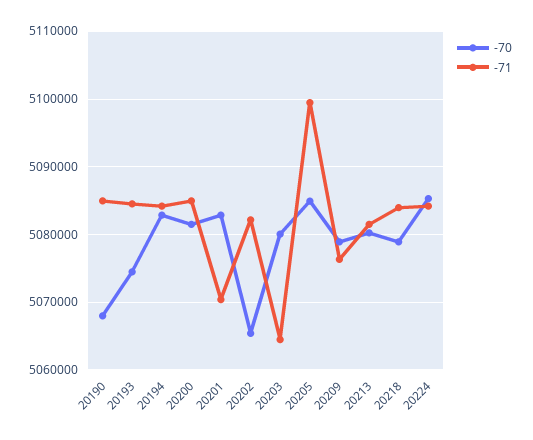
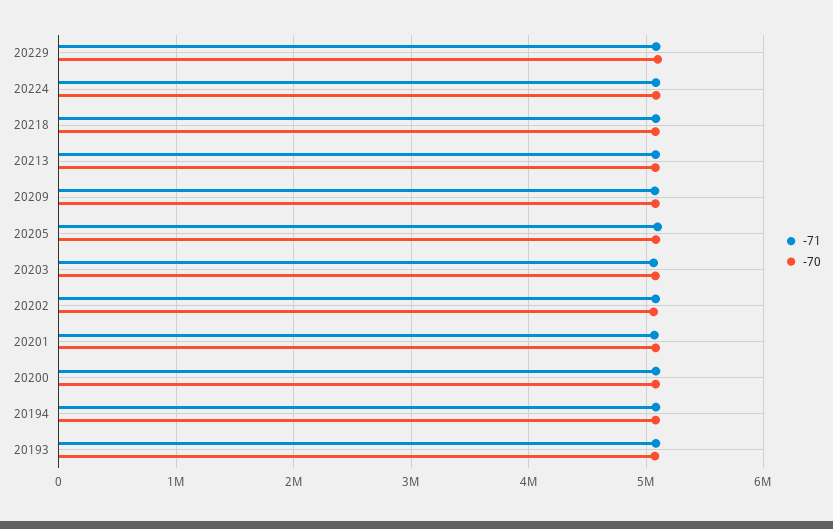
-70, 20190: 5068000 -> none
-71, 20190: 5085000 -> none
-71, 20229: none -> 5100000
-70, 20229: none -> 5100000

